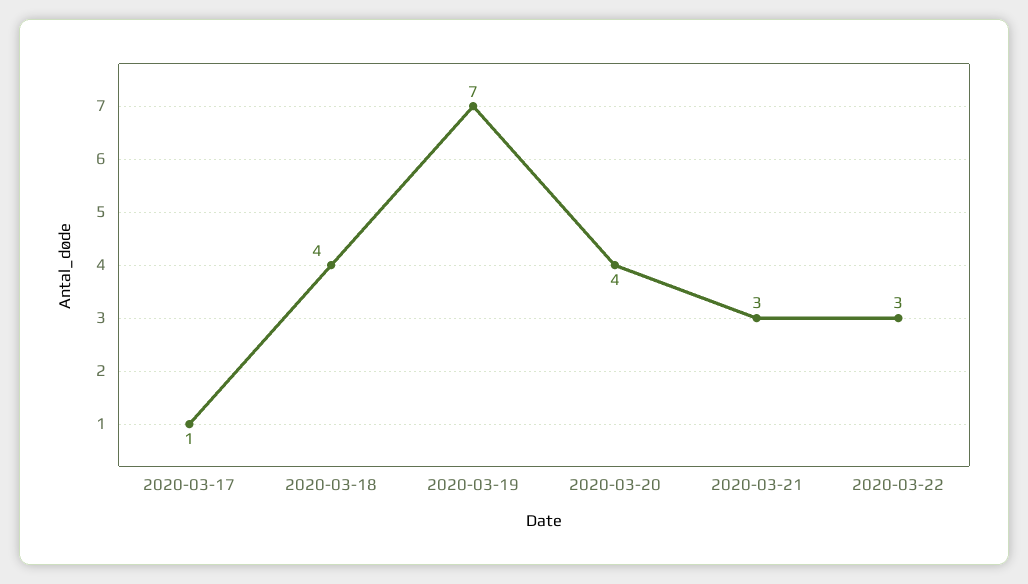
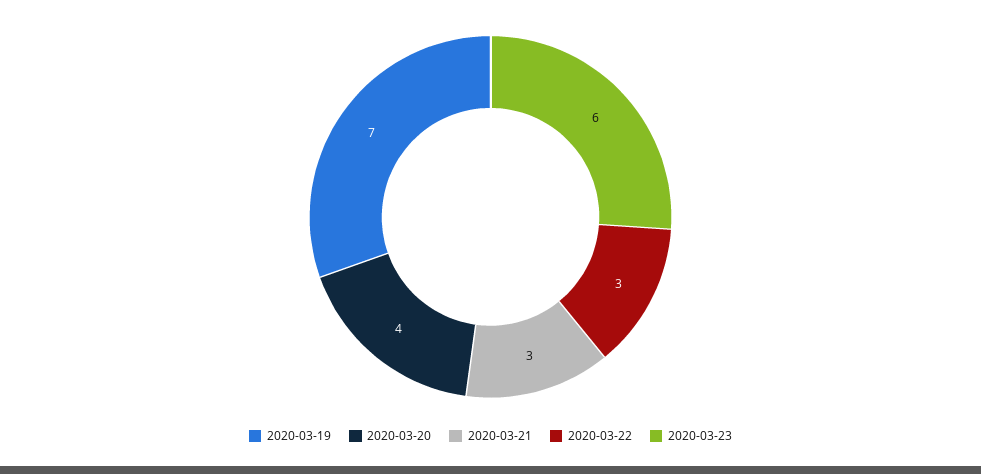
2020-03-17: 1 -> none
2020-03-18: 4 -> none
2020-03-23: none -> 6

